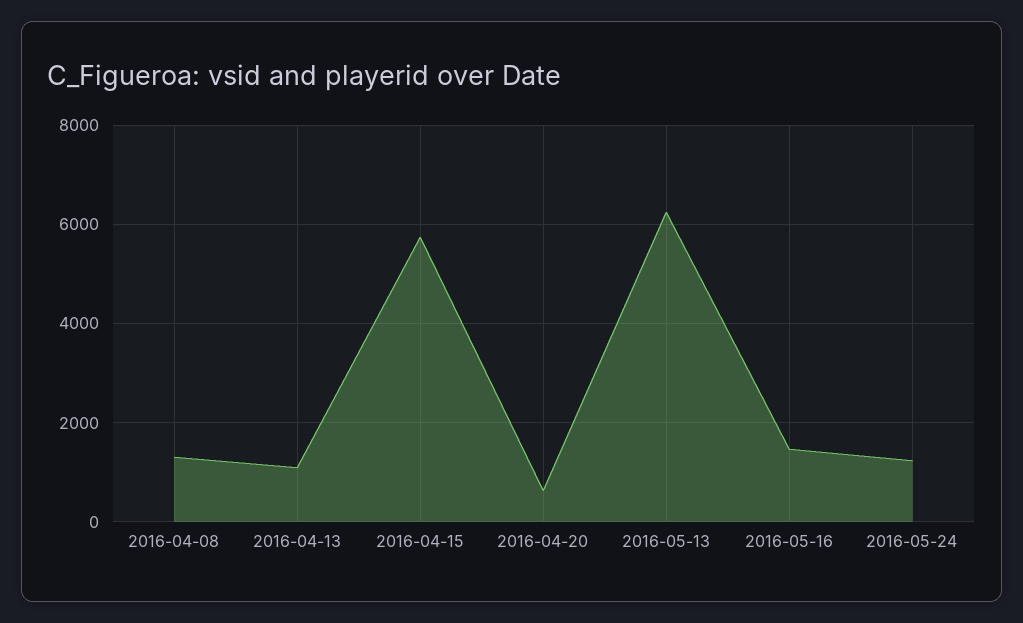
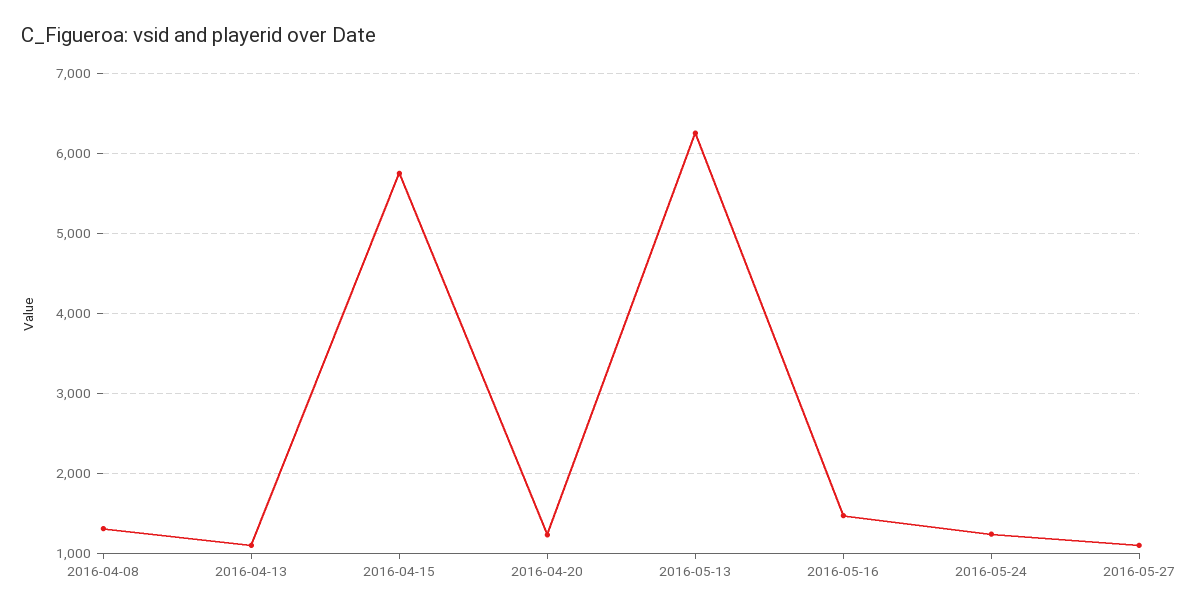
2016-04-20: 600 -> 1200
2016-05-27: none -> 1100

